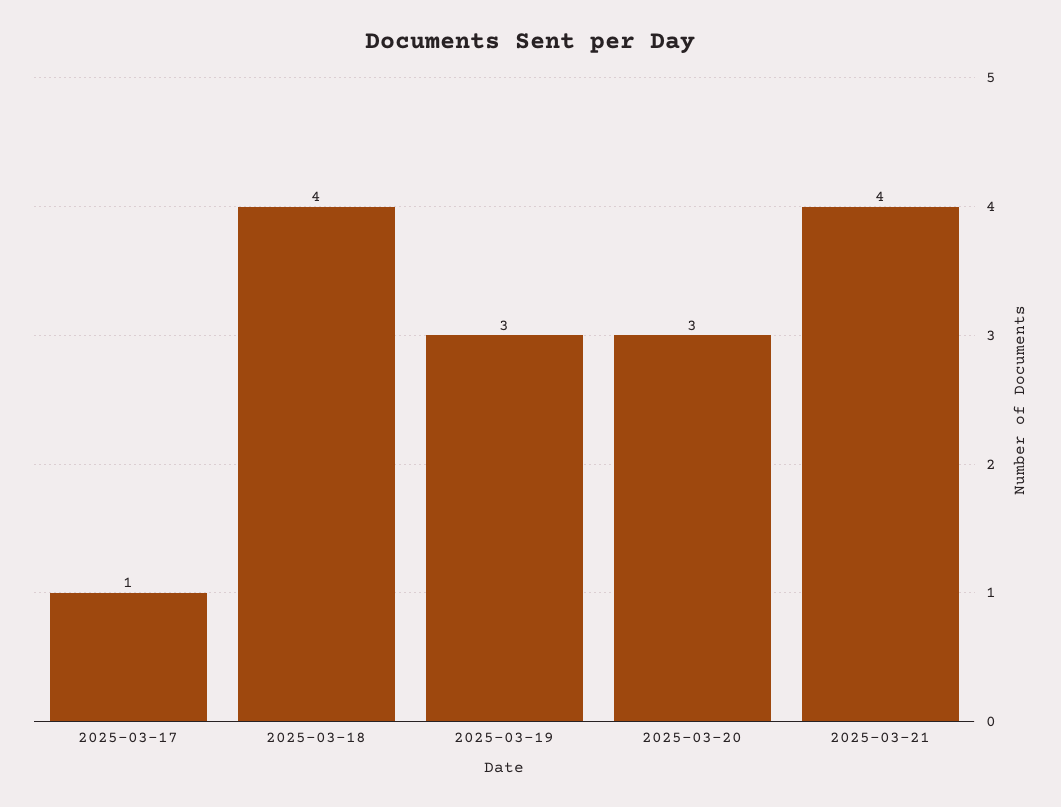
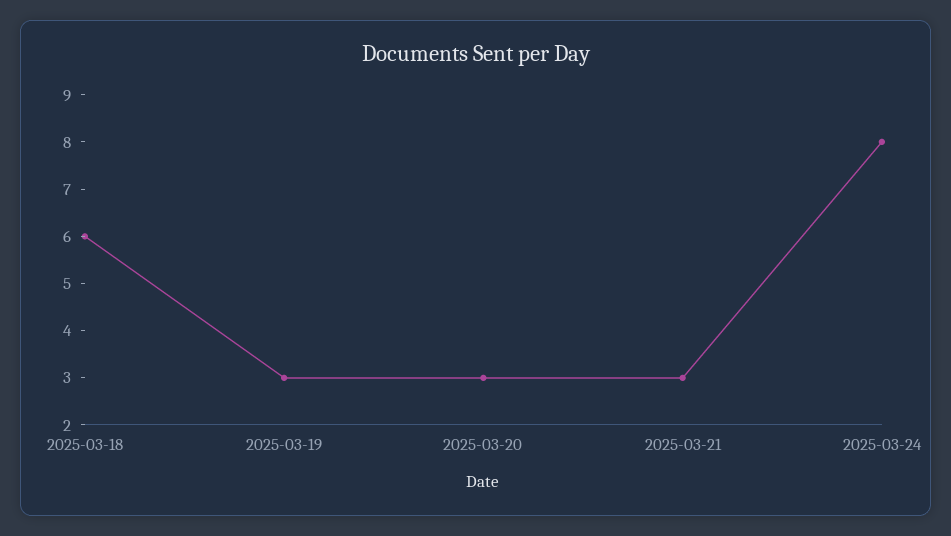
2025-03-17: 1 -> none
2025-03-18: 4 -> 6
2025-03-21: 4 -> 3
2025-03-24: none -> 8

